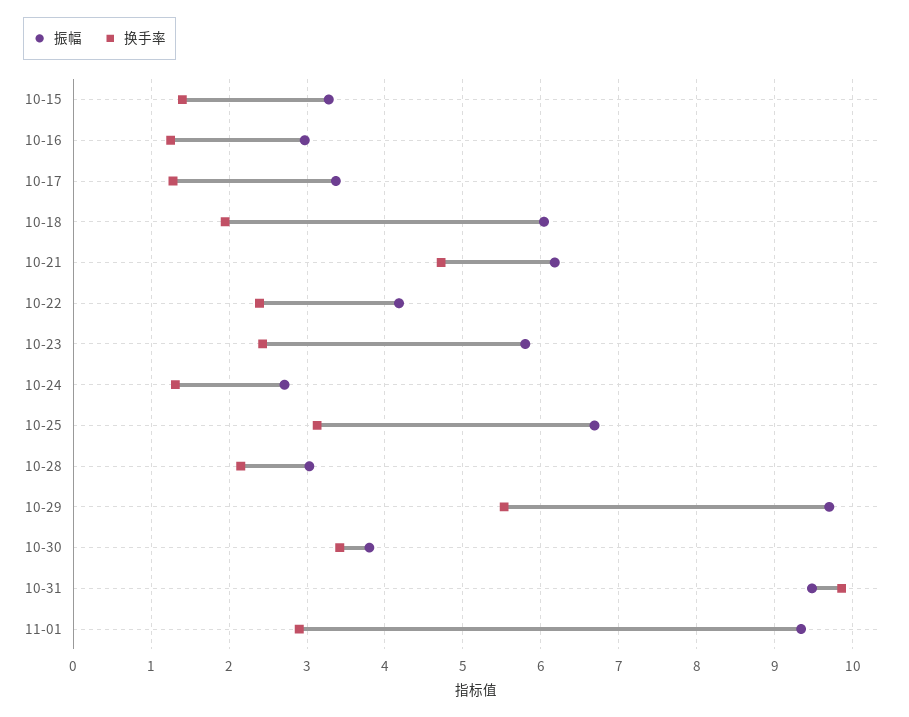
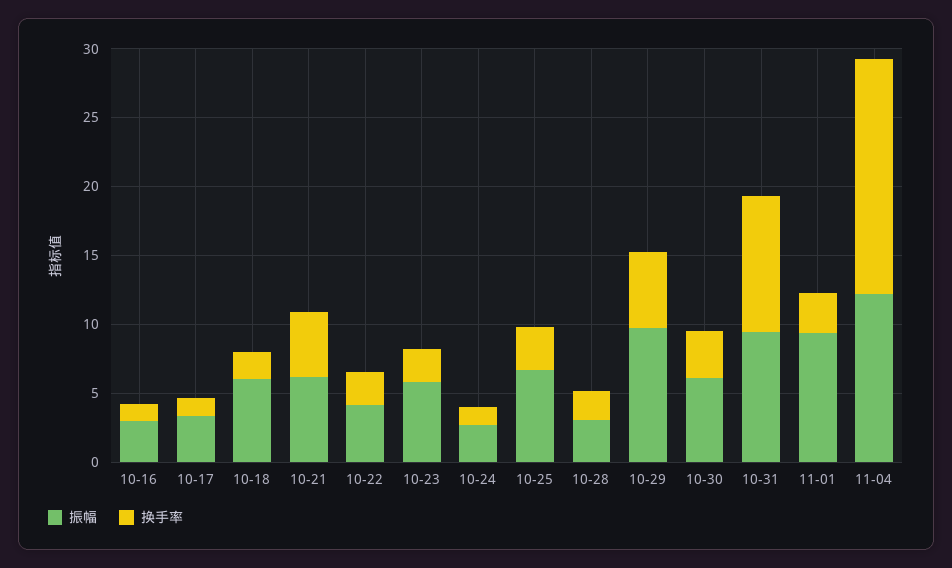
振幅, 10-15: 3.3 -> none
换手率, 10-15: 1.4 -> none
振幅, 10-30: 3.8 -> 6
振幅, 11-04: none -> 12
换手率, 11-04: none -> 17

